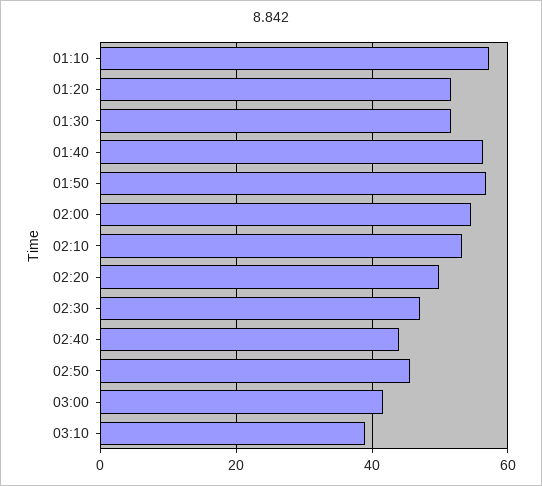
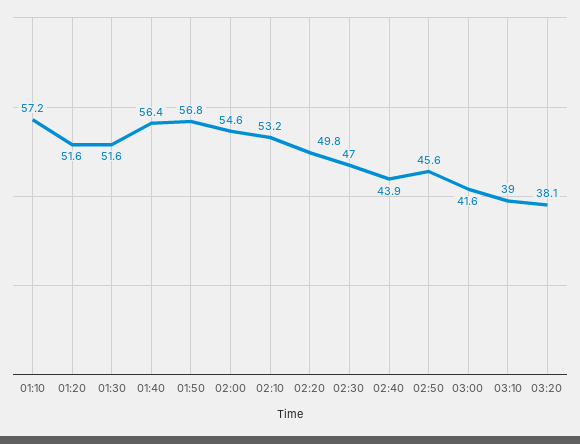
03:20: none -> 38.1

